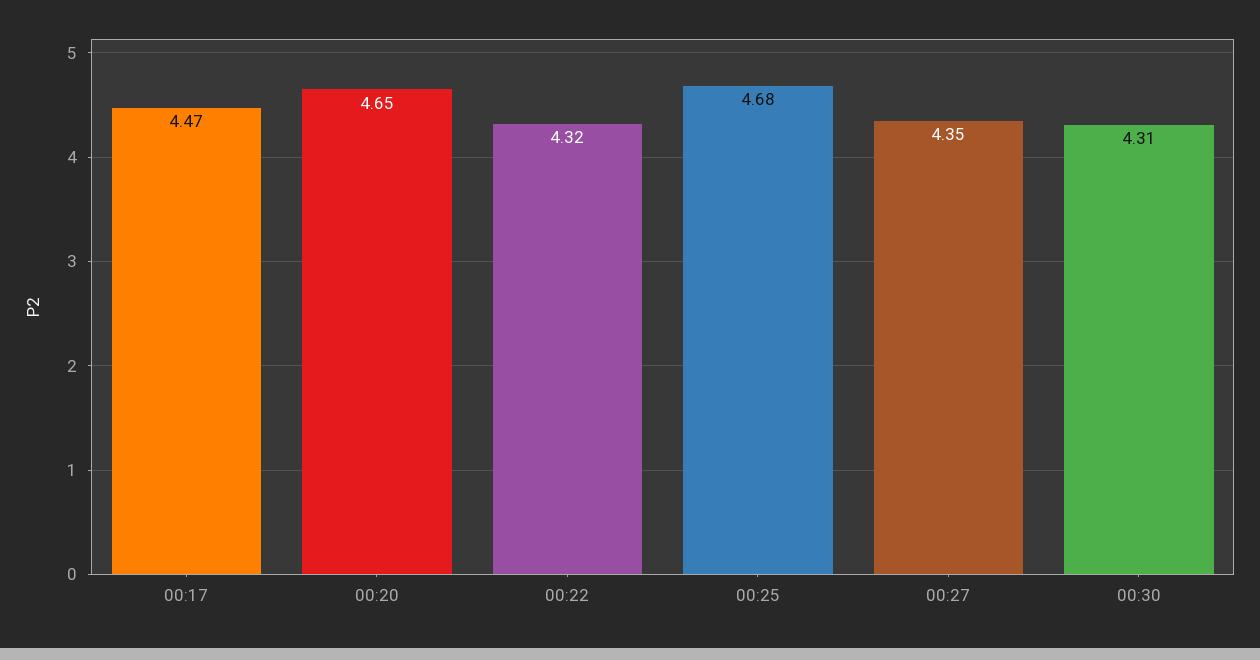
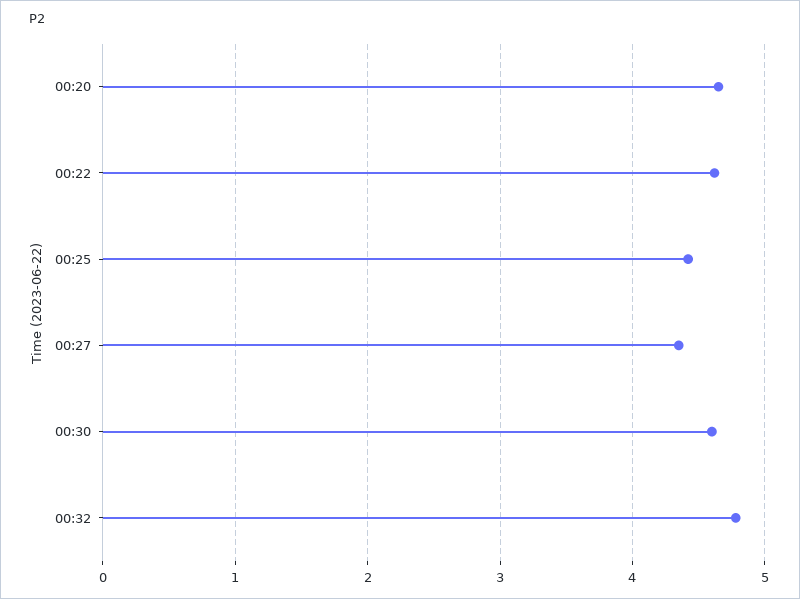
00:17: 4.47 -> none
00:22: 4.32 -> 4.6
00:25: 4.68 -> 4.4
00:30: 4.31 -> 4.6
00:32: none -> 4.8

